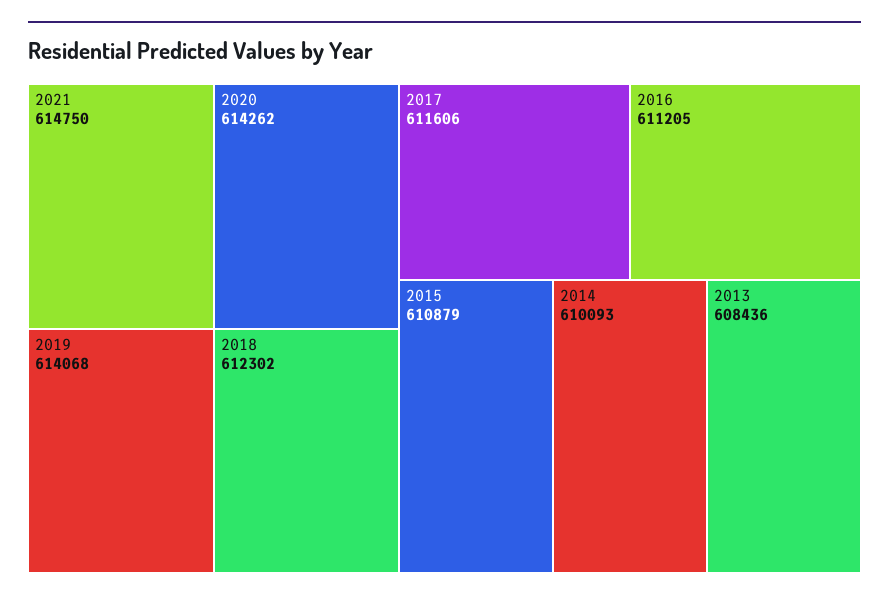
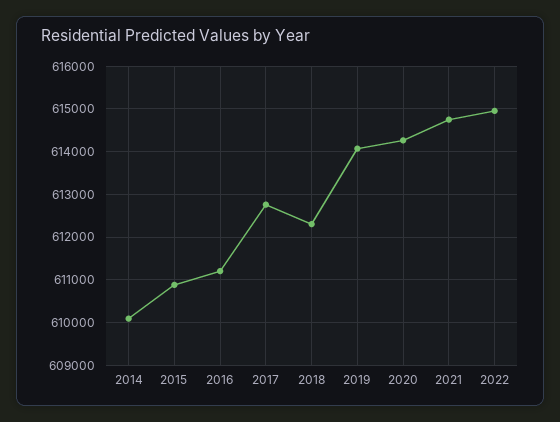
2017: 611606 -> 612800
2013: 608436 -> none
2022: none -> 615000

